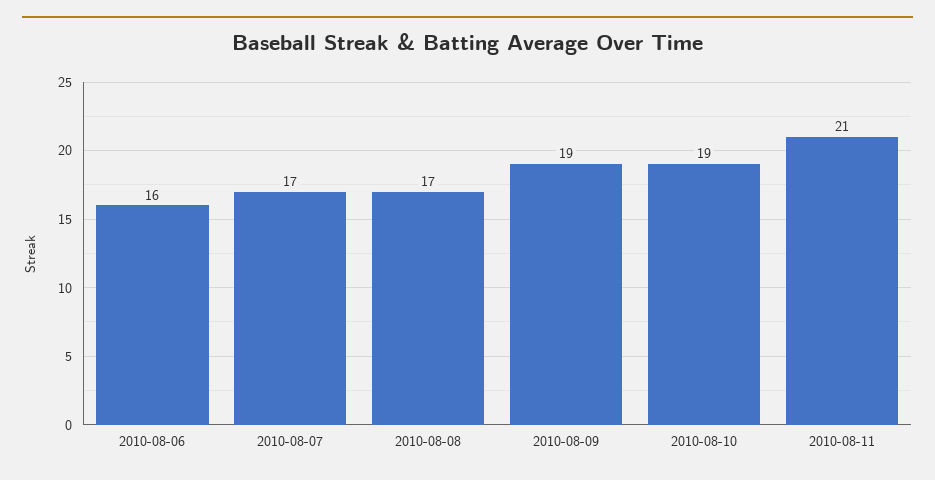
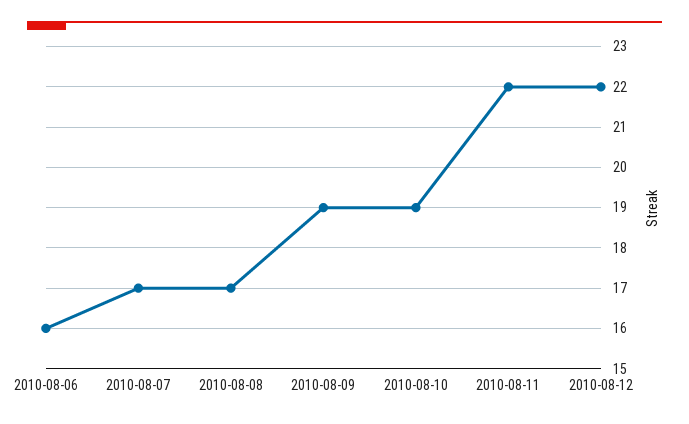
2010-08-11: 21 -> 22
2010-08-12: none -> 22

